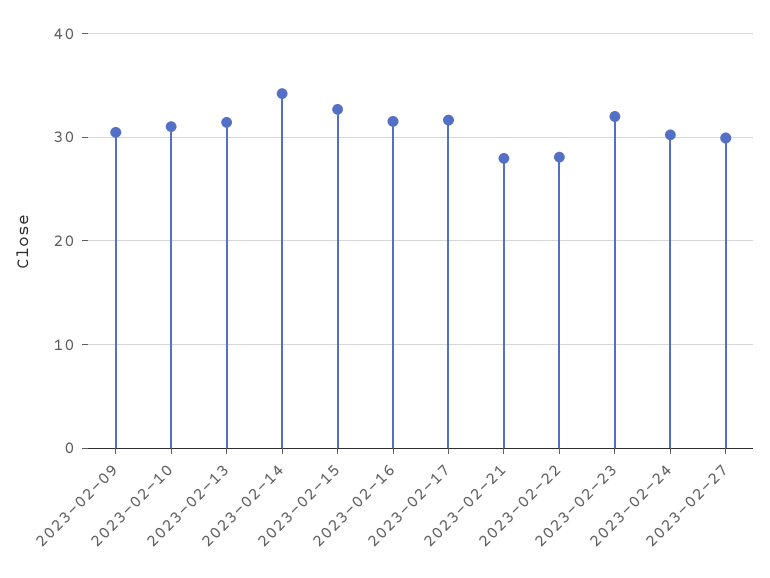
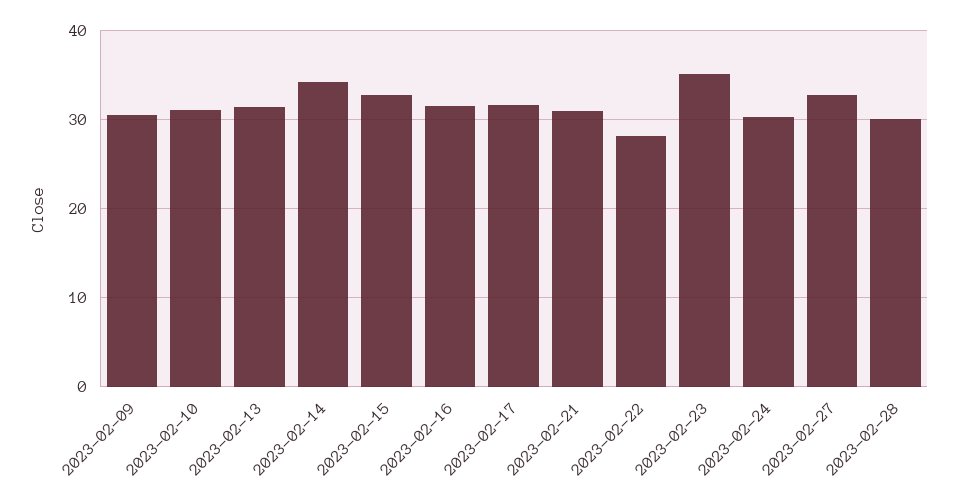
2023-02-21: 28 -> 31
2023-02-23: 32 -> 35
2023-02-27: 30 -> 33
2023-02-28: none -> 30

